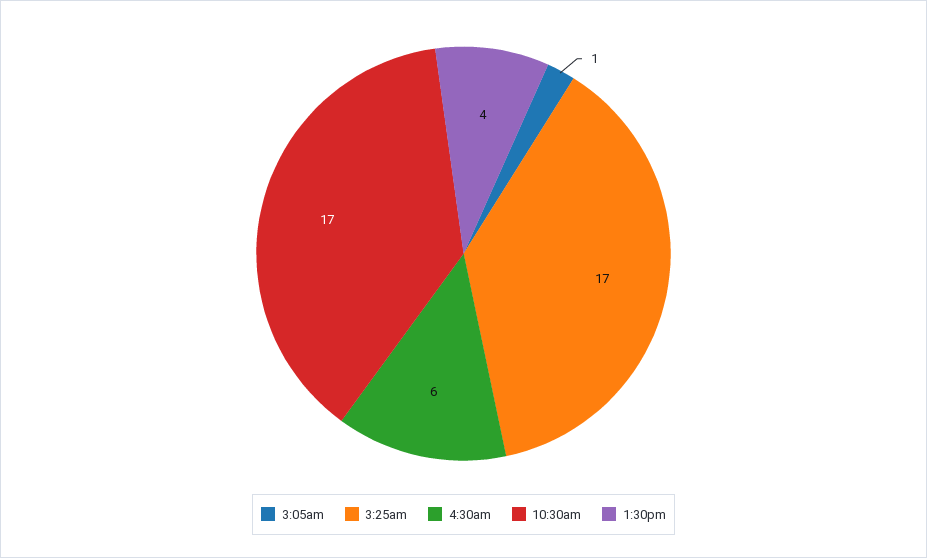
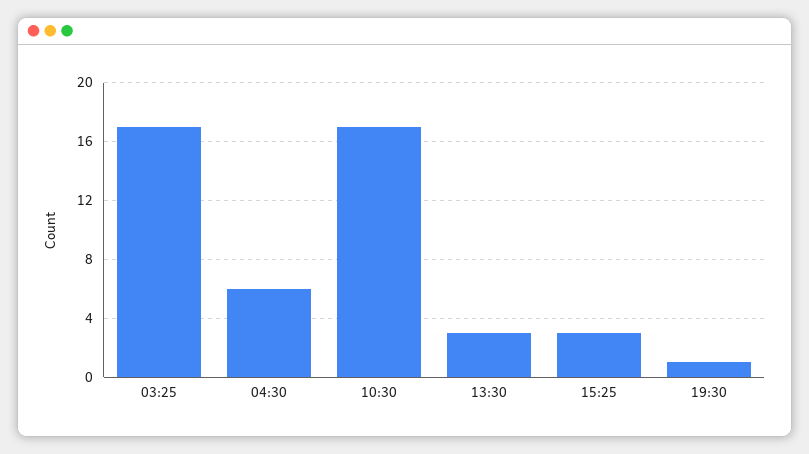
3:05am: 1 -> none
1:30pm: 4 -> 3
15:25: none -> 3
19:30: none -> 1

